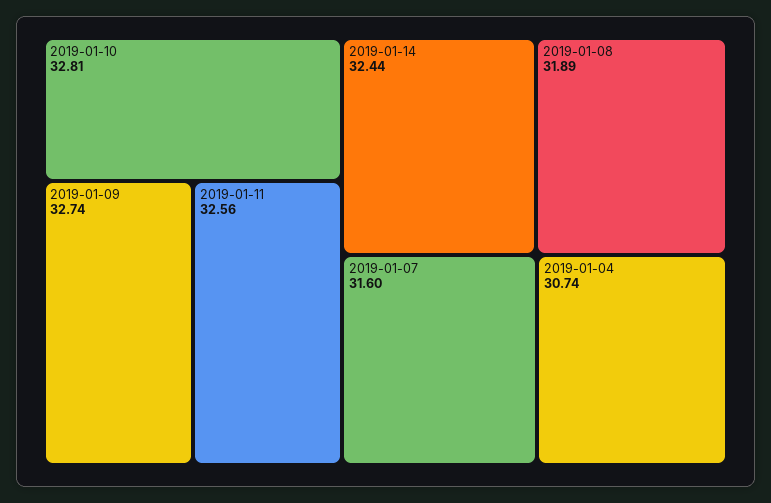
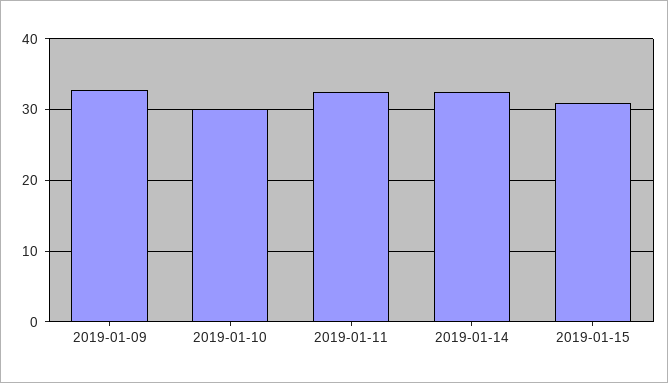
2019-01-10: 32.81 -> 30
2019-01-08: 31.89 -> none
2019-01-07: 31.6 -> none
2019-01-04: 30.74 -> none
2019-01-15: none -> 31

